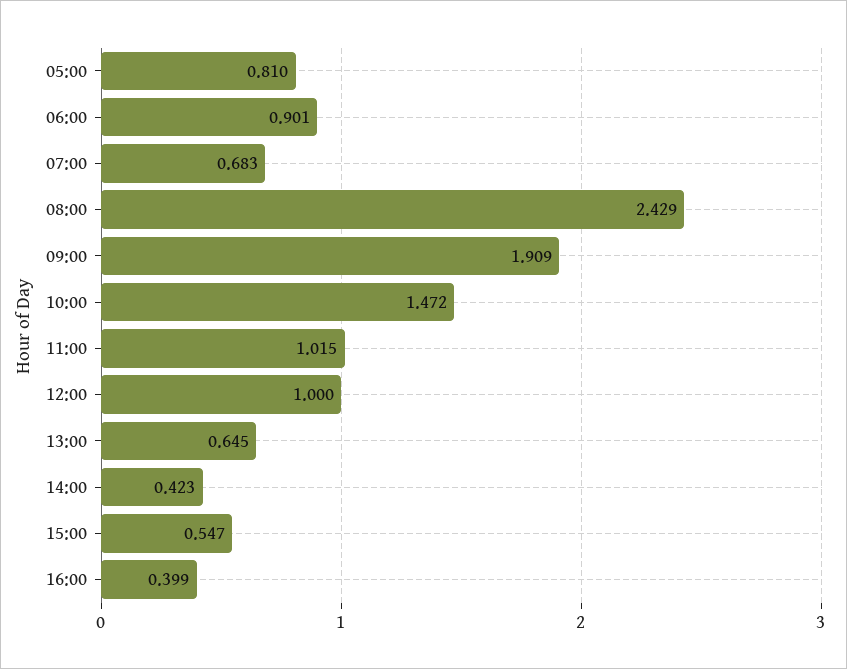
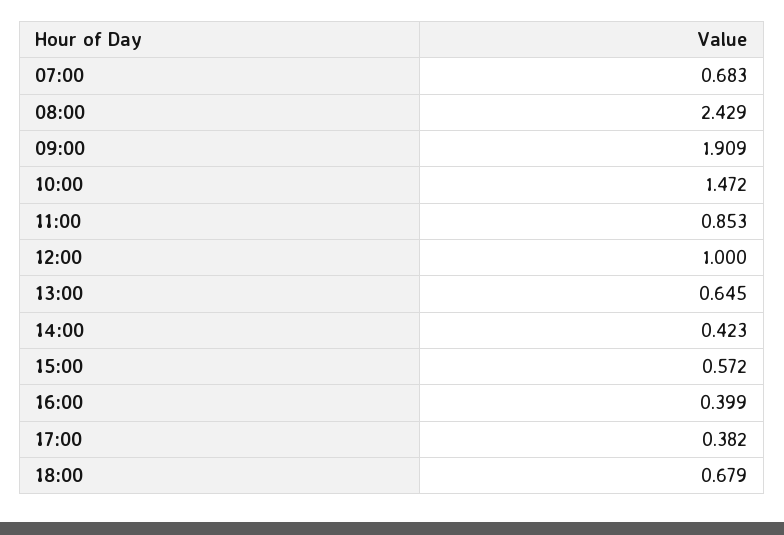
05:00: 0.81 -> none
06:00: 0.901 -> none
11:00: 1.015 -> 0.853
15:00: 0.547 -> 0.572
17:00: none -> 0.382
18:00: none -> 0.679

